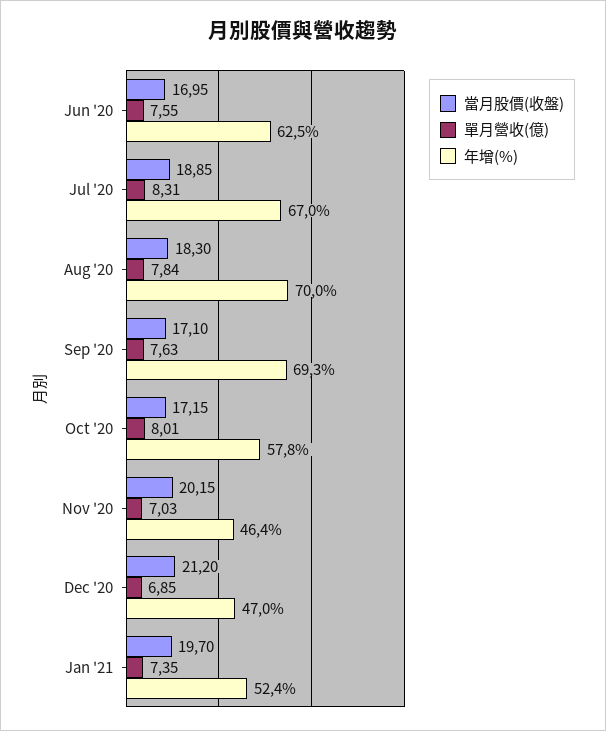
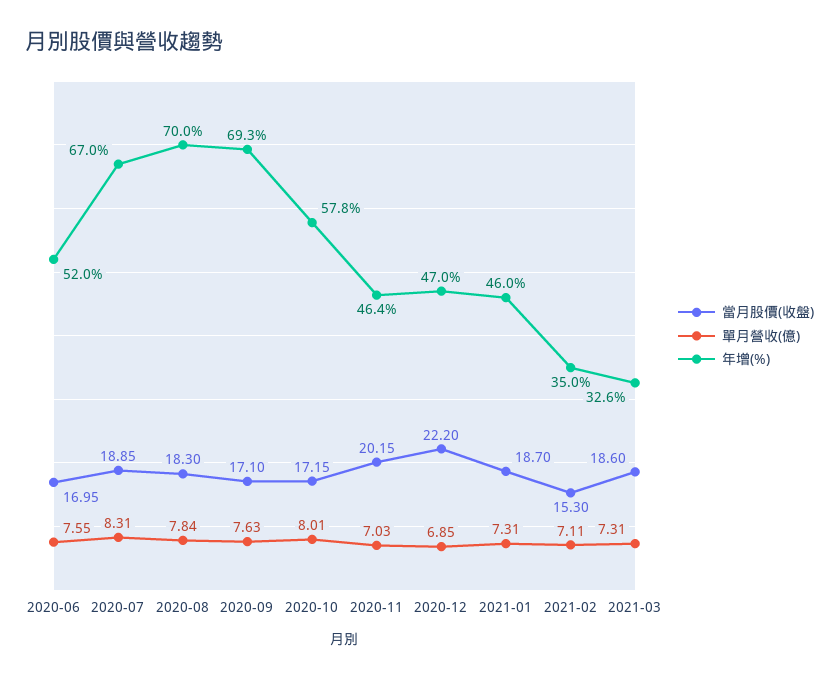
年增(%), Jun '20: 62.5 -> 52
當月股價(收盤), Dec '20: 21.2 -> 22.2
當月股價(收盤), Jan '21: 19.7 -> 18.7
單月營收(億), Jan '21: 7.35 -> 7.31
年增(%), Jan '21: 52.4 -> 46
當月股價(收盤), 2021-02: none -> 15.3
單月營收(億), 2021-02: none -> 7.11
年增(%), 2021-02: none -> 35
當月股價(收盤), 2021-03: none -> 18.6
單月營收(億), 2021-03: none -> 7.31
年增(%), 2021-03: none -> 32.6

